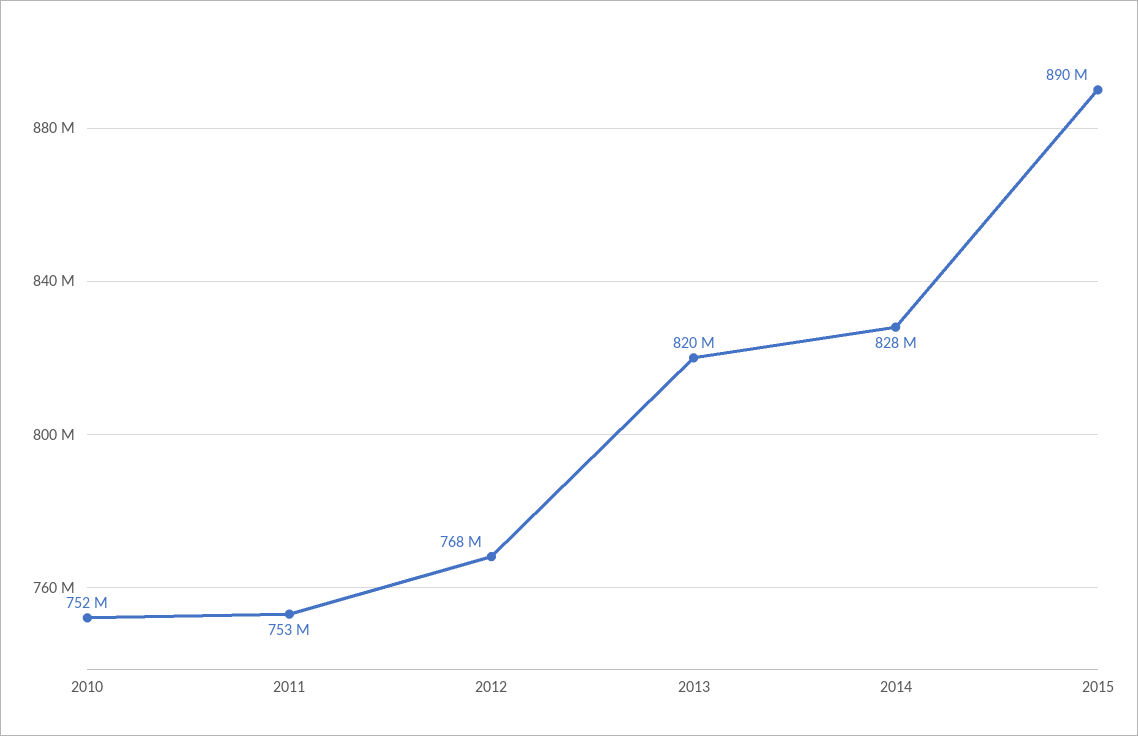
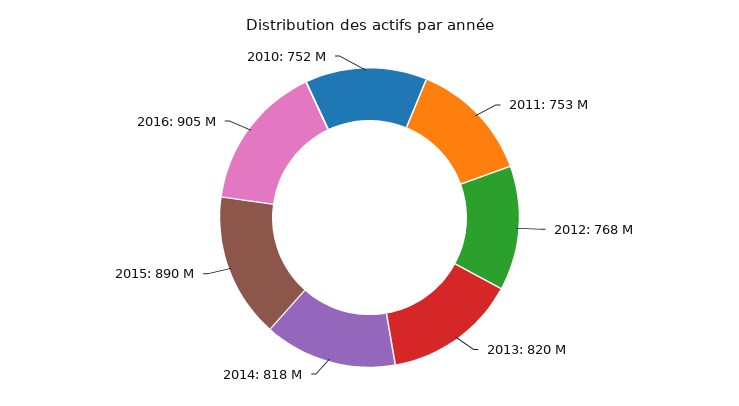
2014: 828000000 -> 818000000
2016: none -> 905000000

